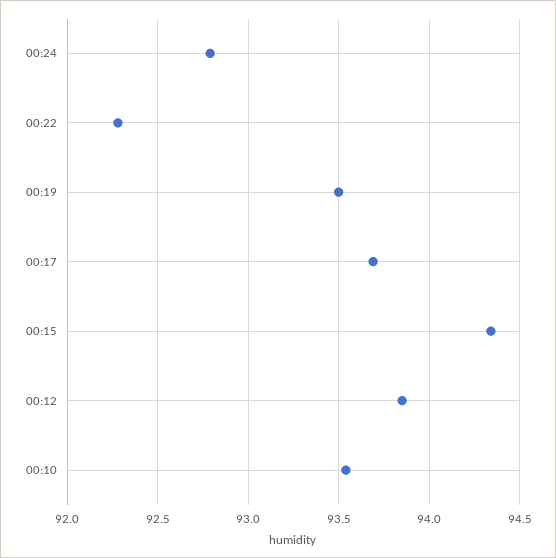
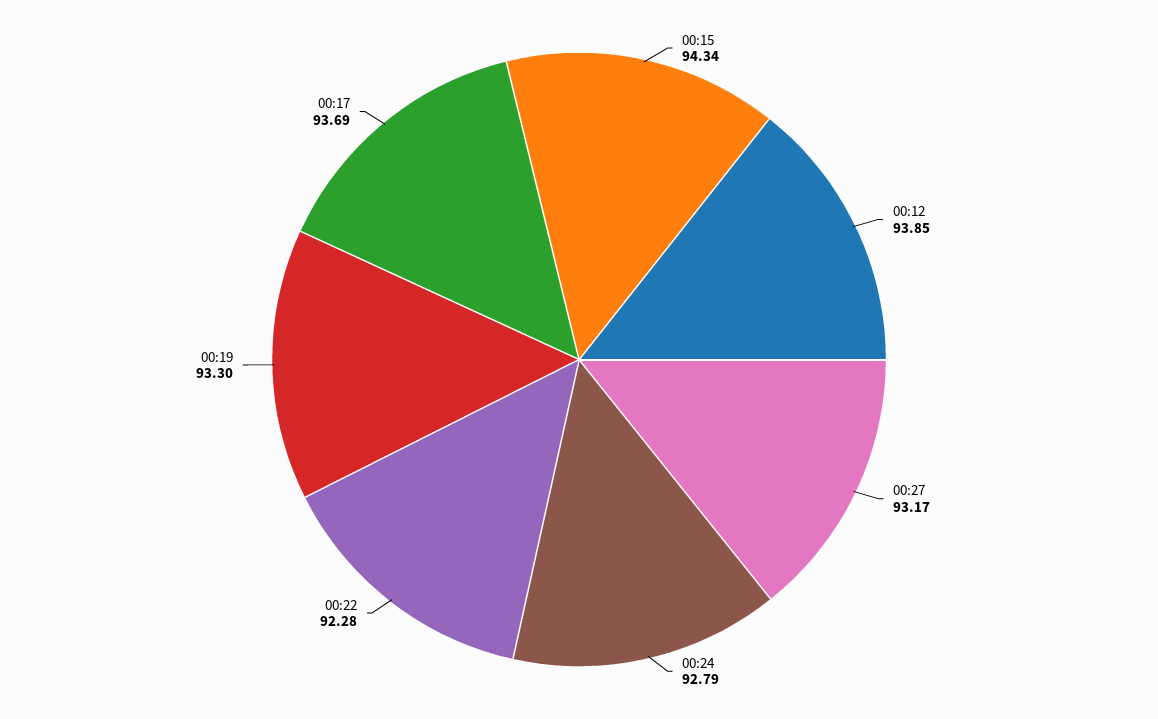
00:19: 93.5 -> 93.3
00:10: 93.55 -> none
00:27: none -> 93.17

